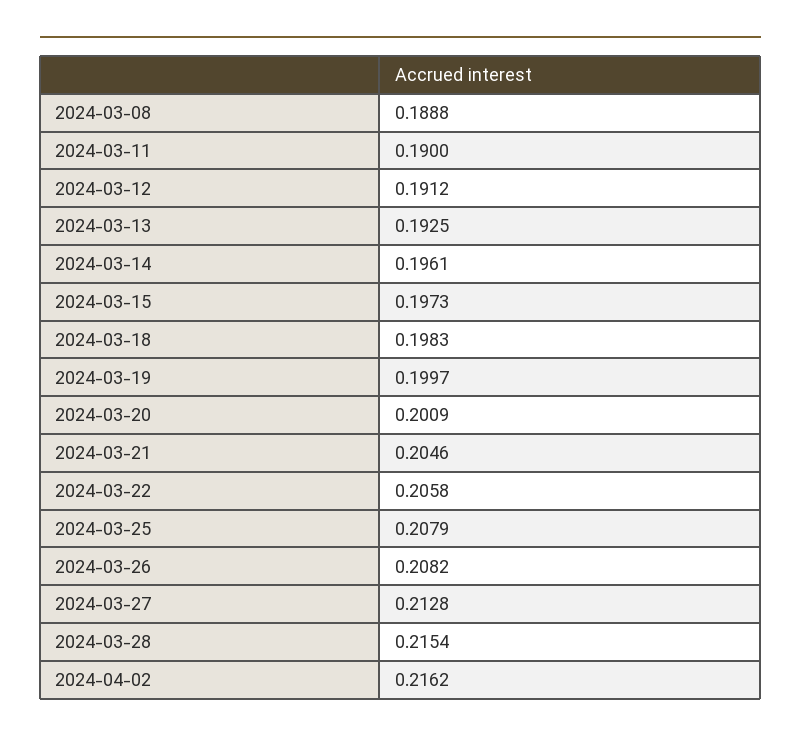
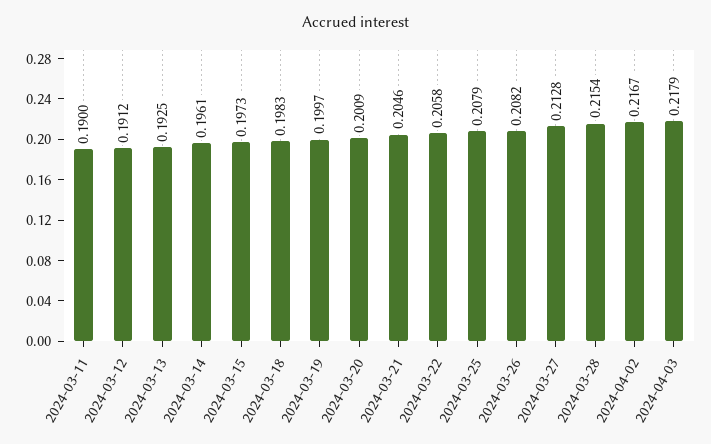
2024-03-08: 0.1888 -> none
2024-04-02: 0.2162 -> 0.2167
2024-04-03: none -> 0.2179

